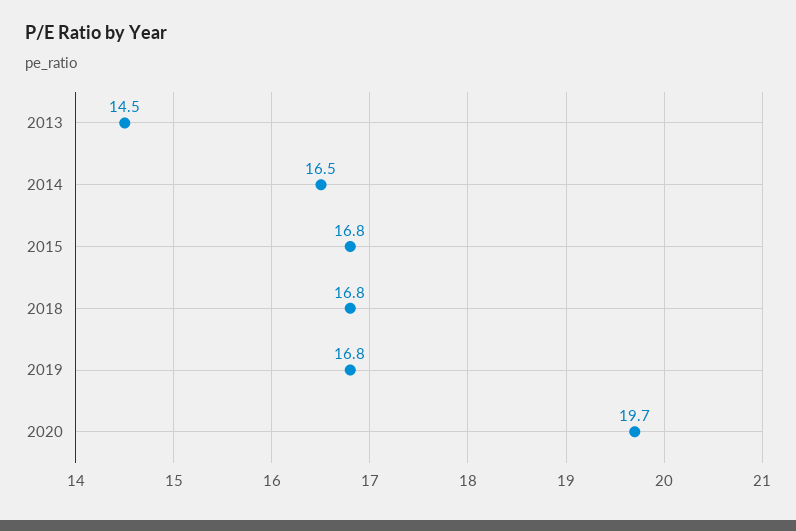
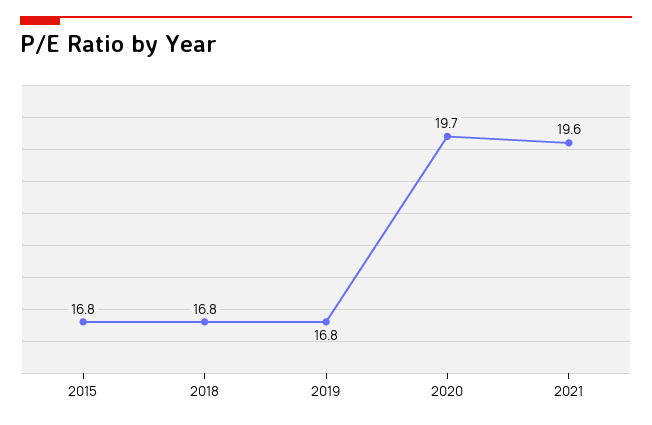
2013: 14.5 -> none
2014: 16.5 -> none
2021: none -> 19.6

